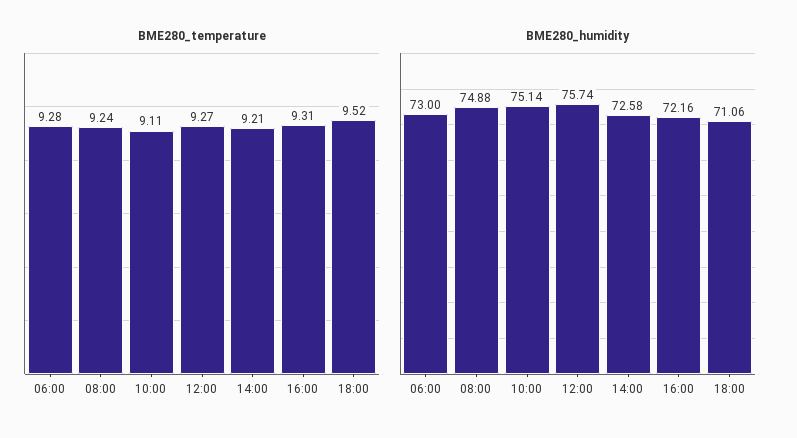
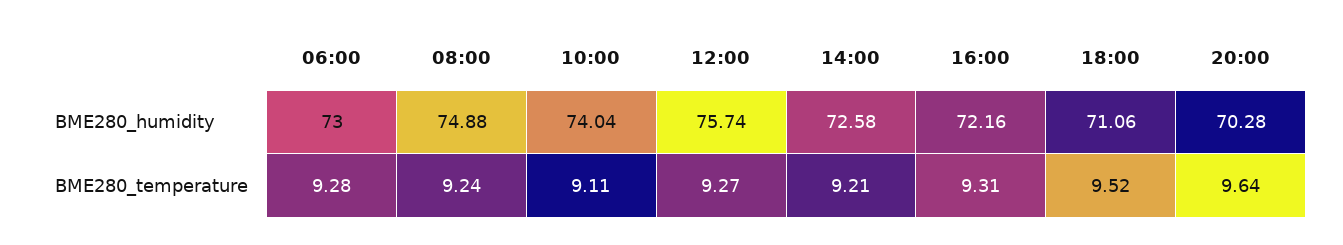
BME280_humidity, 10:00: 75.14 -> 74.04
BME280_humidity, 20:00: none -> 70.28
BME280_temperature, 20:00: none -> 9.64

